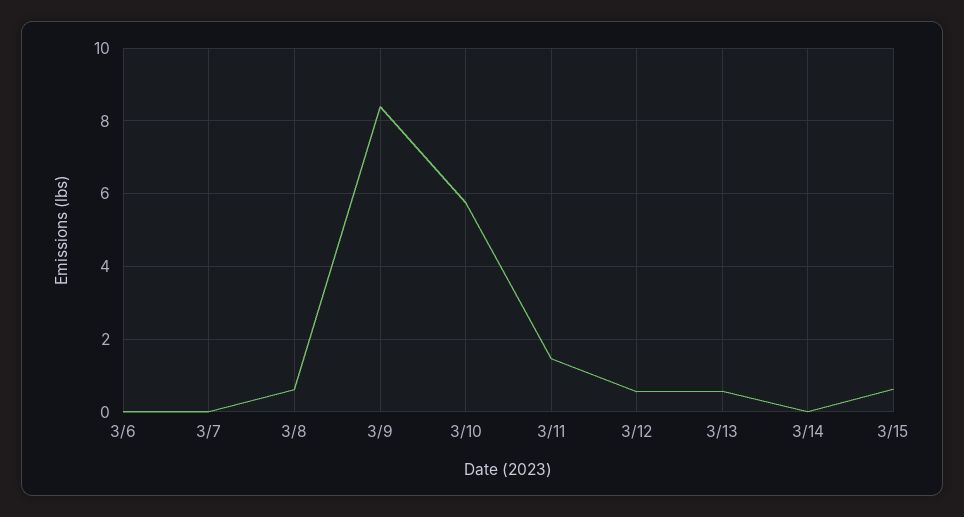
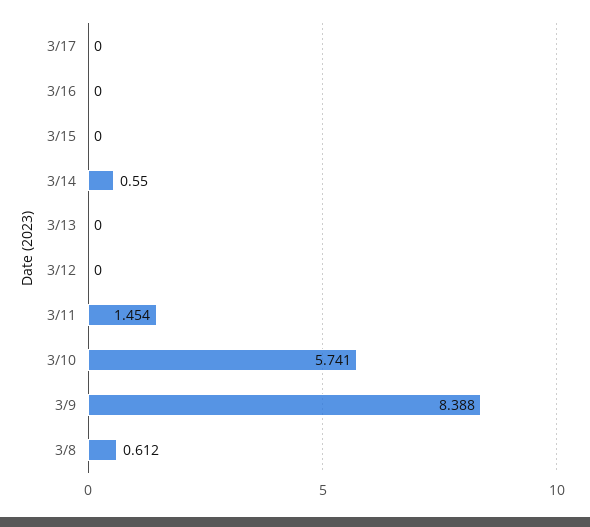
3/6: 0 -> none
3/7: 0 -> none
3/12: 0.6 -> 0
3/13: 0.6 -> 0
3/14: 0 -> 0.55
3/15: 0.6 -> 0
3/17: none -> 0
3/16: none -> 0

